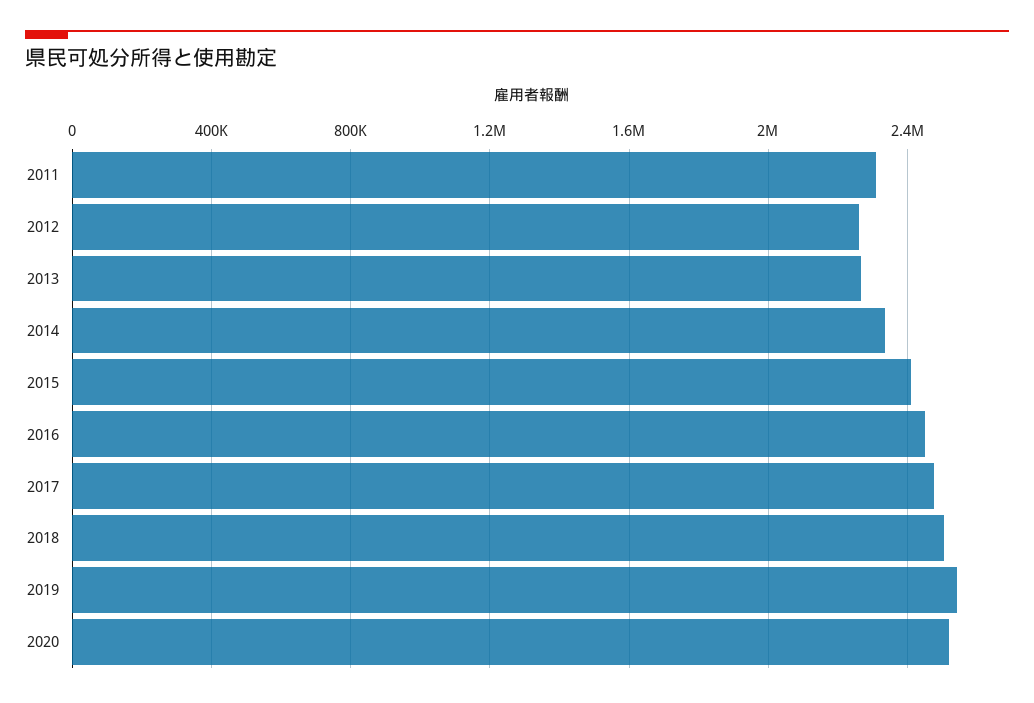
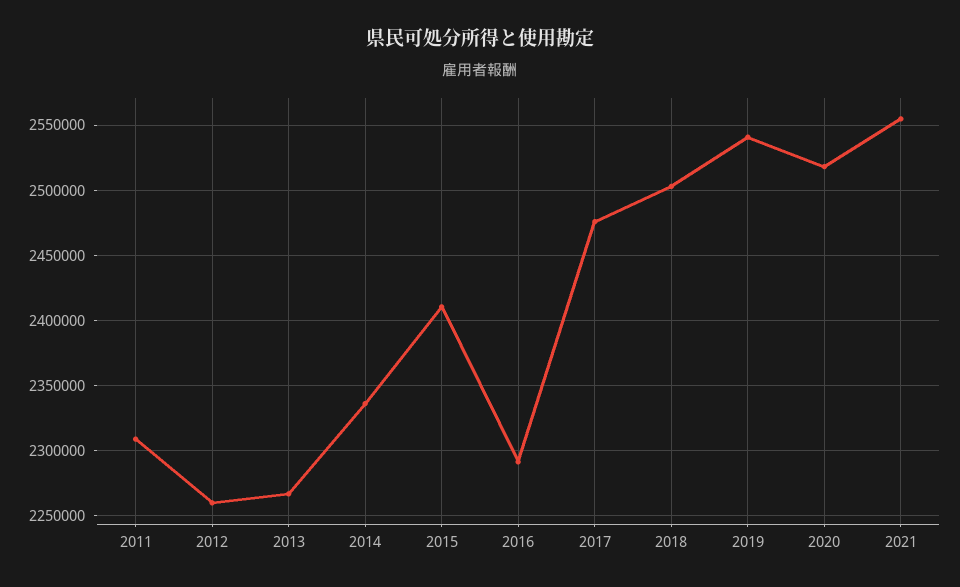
2016: 2450000 -> 2290000
2021: none -> 2555000

